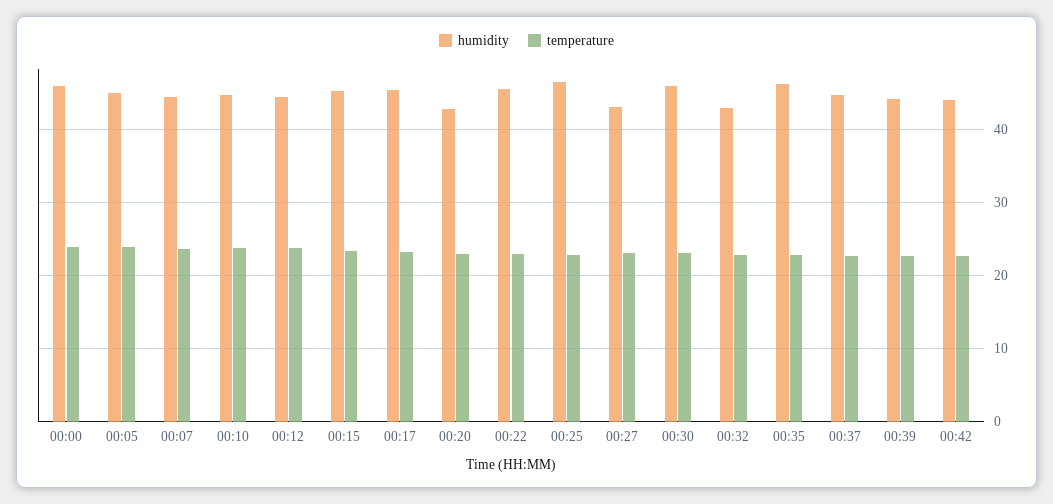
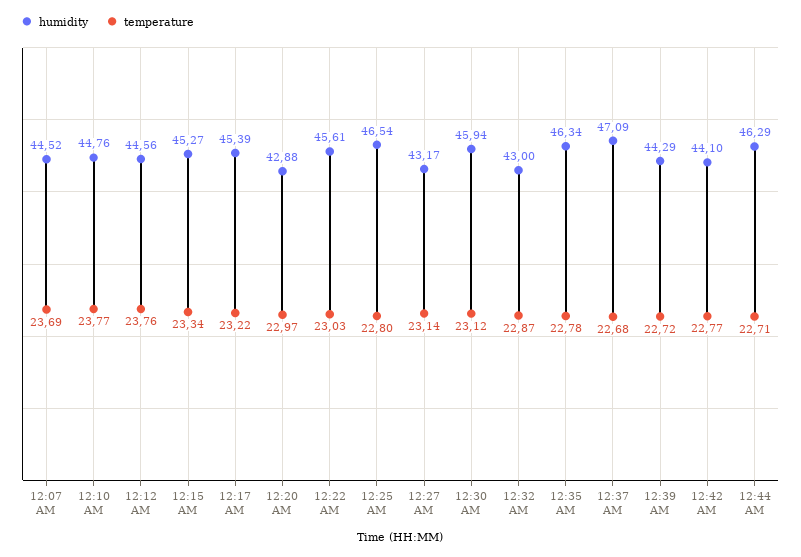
humidity, 00:00: 46 -> none
temperature, 00:00: 24 -> none
humidity, 00:05: 45 -> none
temperature, 00:05: 24 -> none
humidity, 00:37: 45 -> 47.09
humidity, 12:44 AM: none -> 46.29
temperature, 12:44 AM: none -> 22.71

